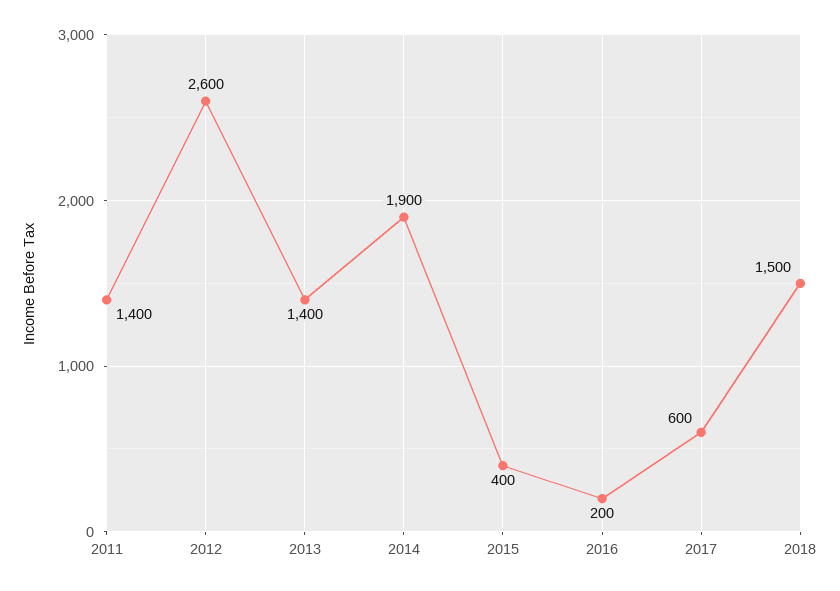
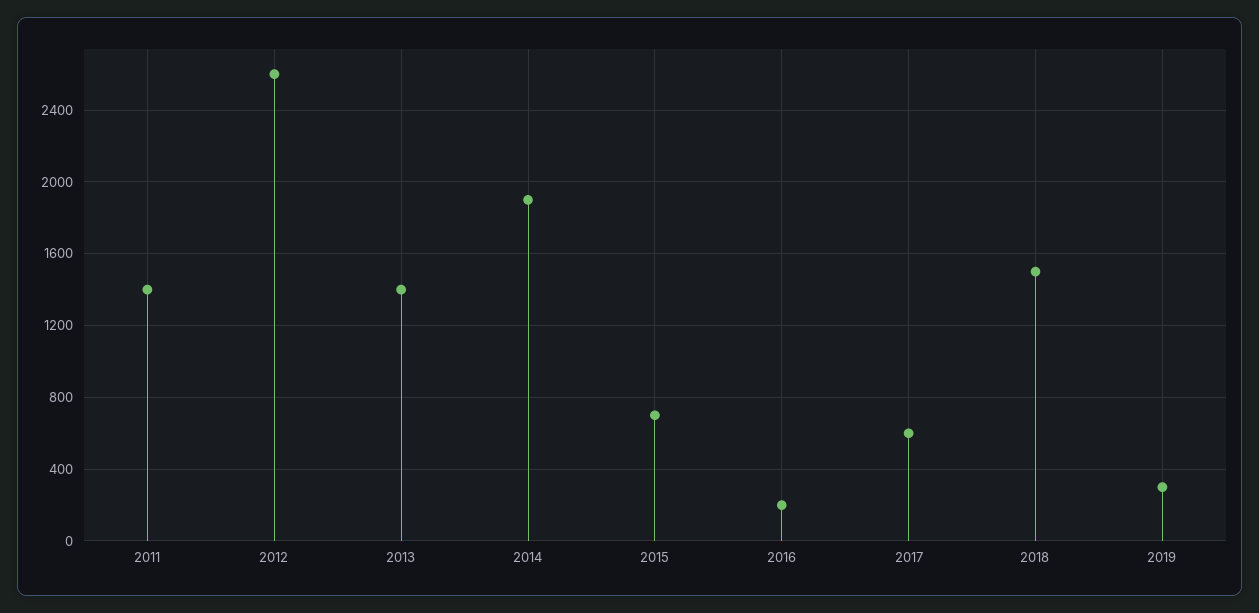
2015: 400 -> 700
2019: none -> 300

